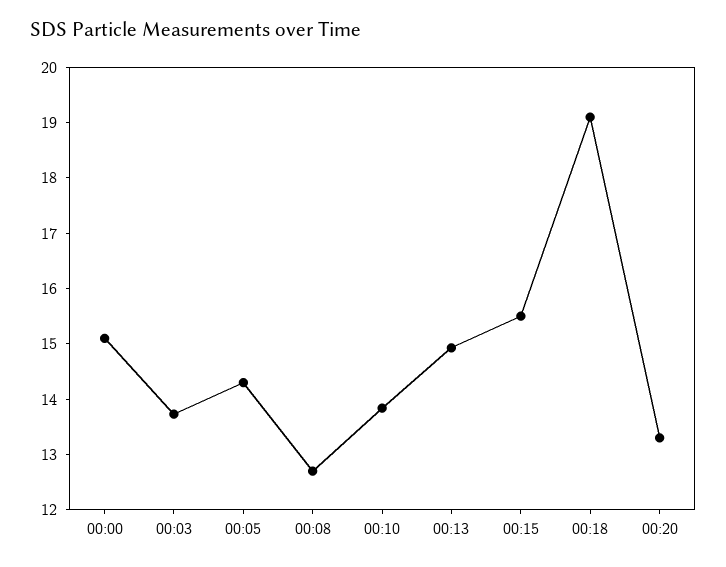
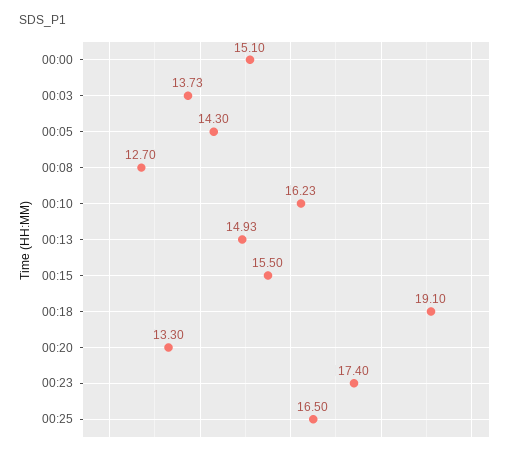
00:10: 13.8 -> 16.23
00:23: none -> 17.4
00:25: none -> 16.5

